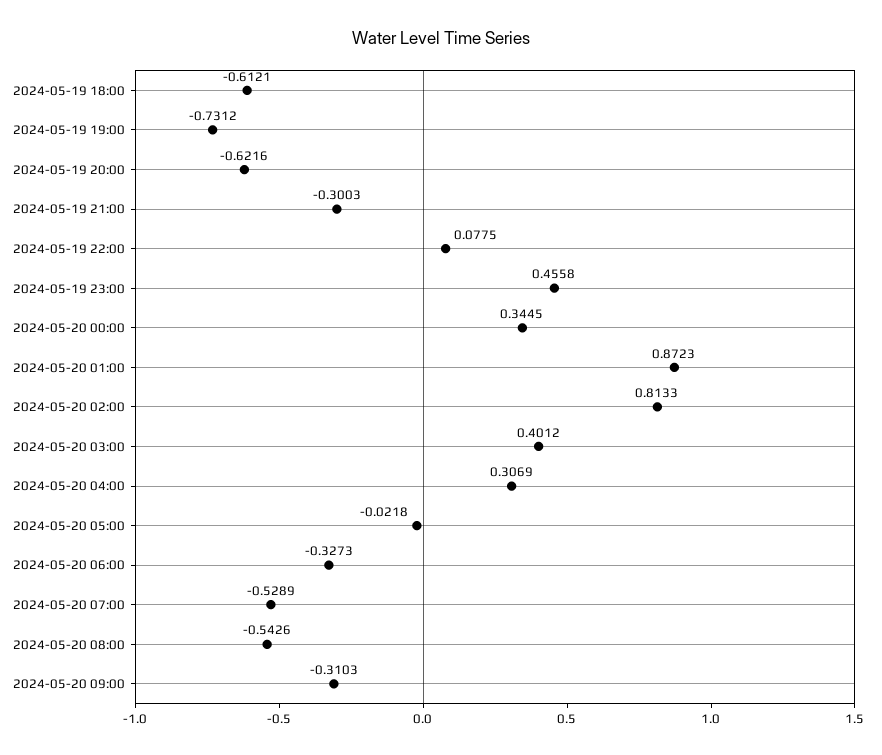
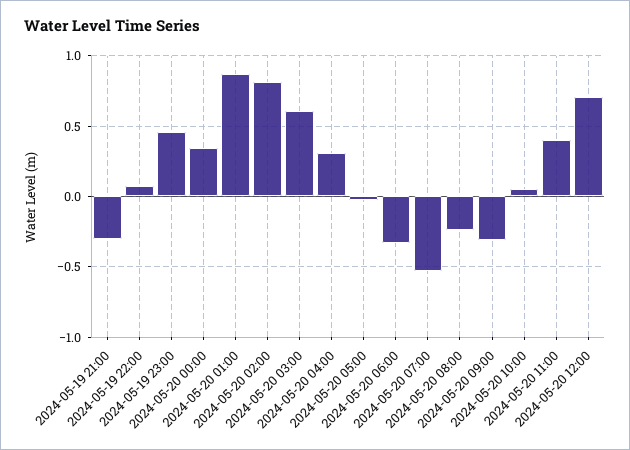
2024-05-19 18:00: -0.6121 -> none
2024-05-19 19:00: -0.7312 -> none
2024-05-19 20:00: -0.6216 -> none
2024-05-20 03:00: 0.4012 -> 0.6
2024-05-20 08:00: -0.5426 -> -0.25
2024-05-20 10:00: none -> 0.05
2024-05-20 11:00: none -> 0.4
2024-05-20 12:00: none -> 0.7

